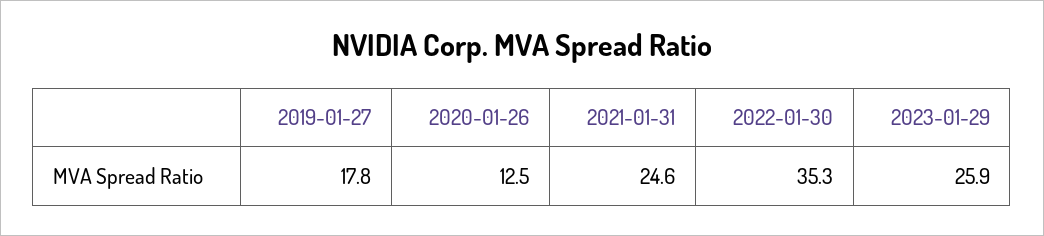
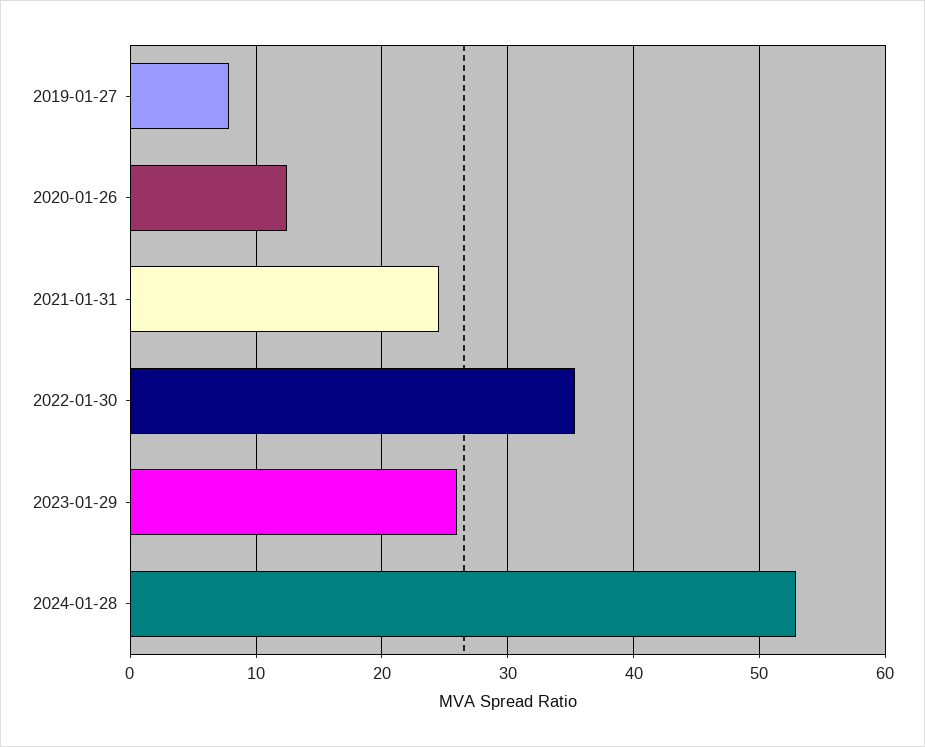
2019-01-27: 17.8 -> 8
2024-01-28: none -> 53

